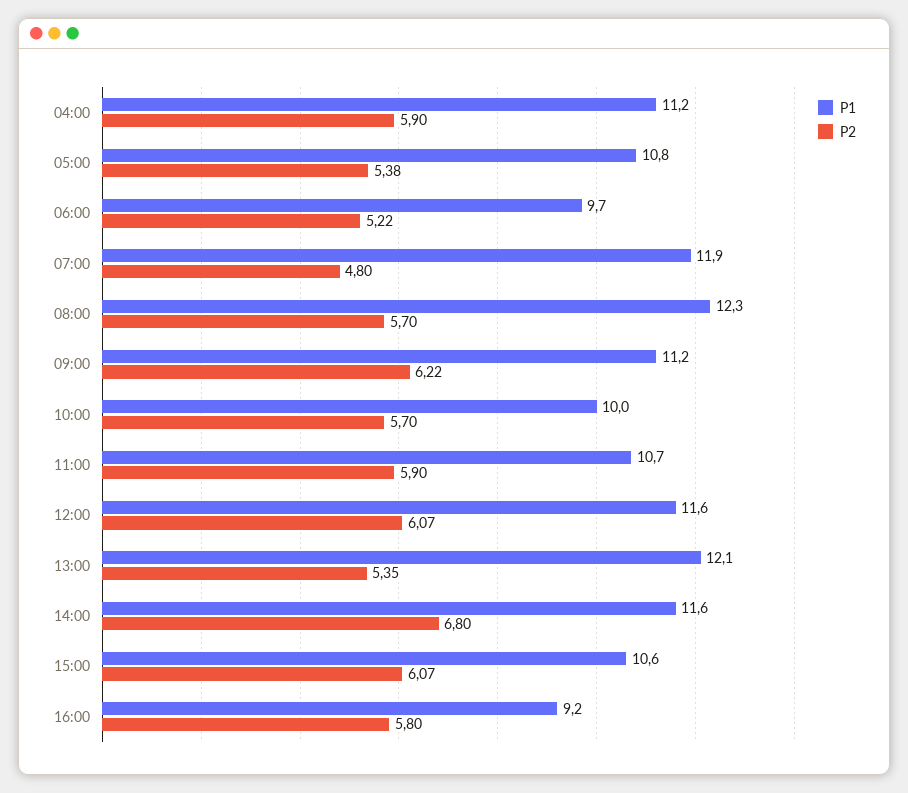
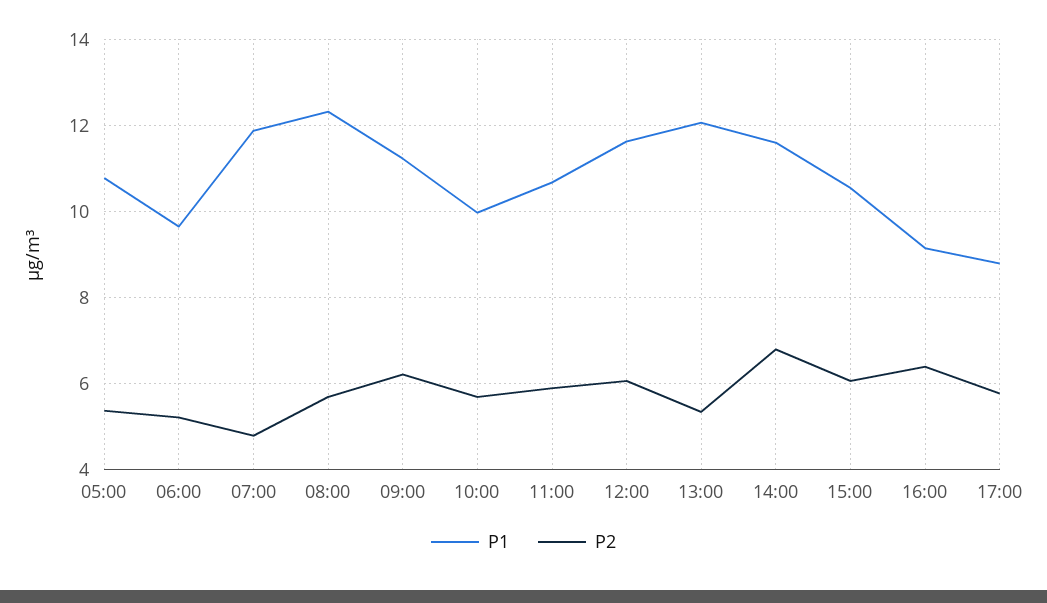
P1, 04:00: 11.2 -> none
P2, 04:00: 5.9 -> none
P2, 16:00: 5.8 -> 6.4
P1, 17:00: none -> 8.8
P2, 17:00: none -> 5.8

